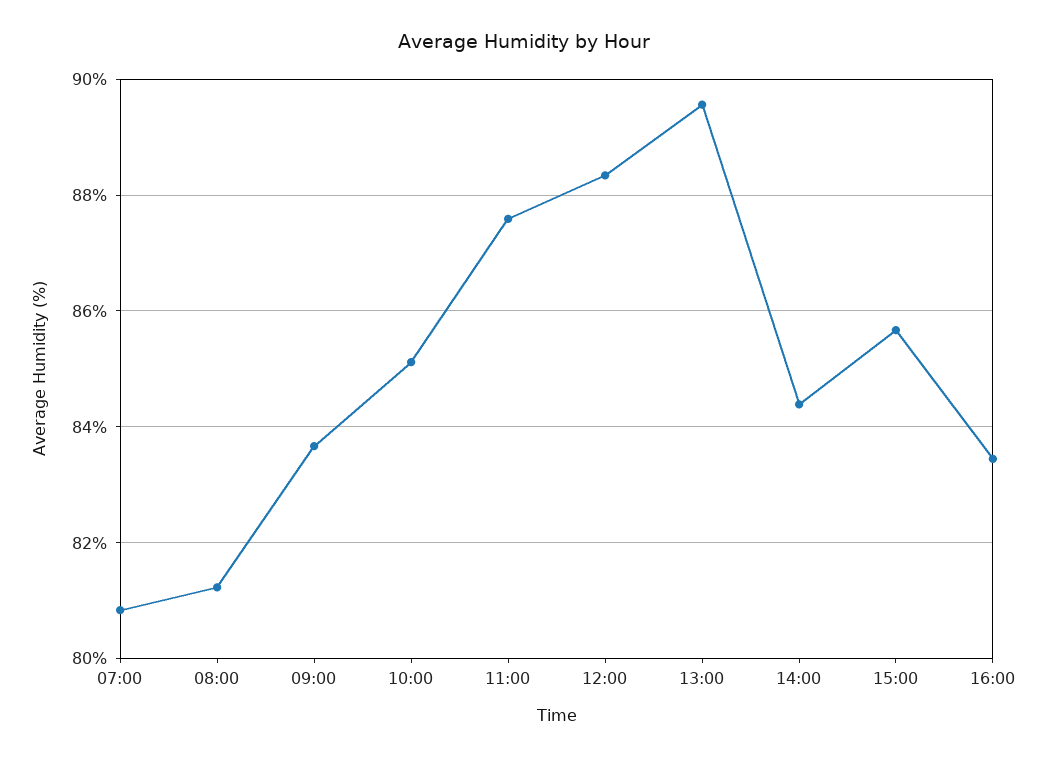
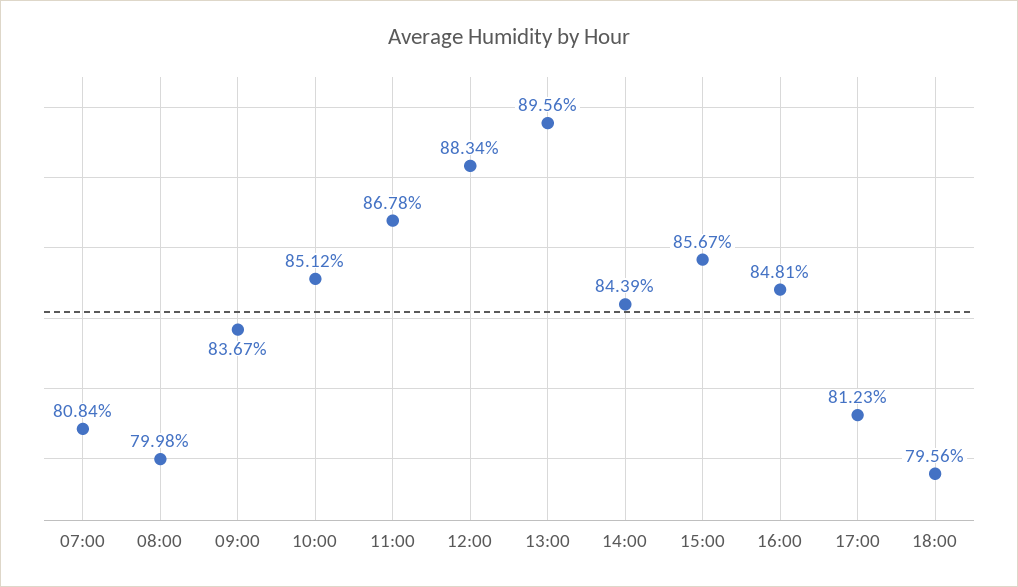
08:00: 81.2 -> 79.98
11:00: 87.6 -> 86.78
16:00: 83.4 -> 84.81
17:00: none -> 81.23
18:00: none -> 79.56

